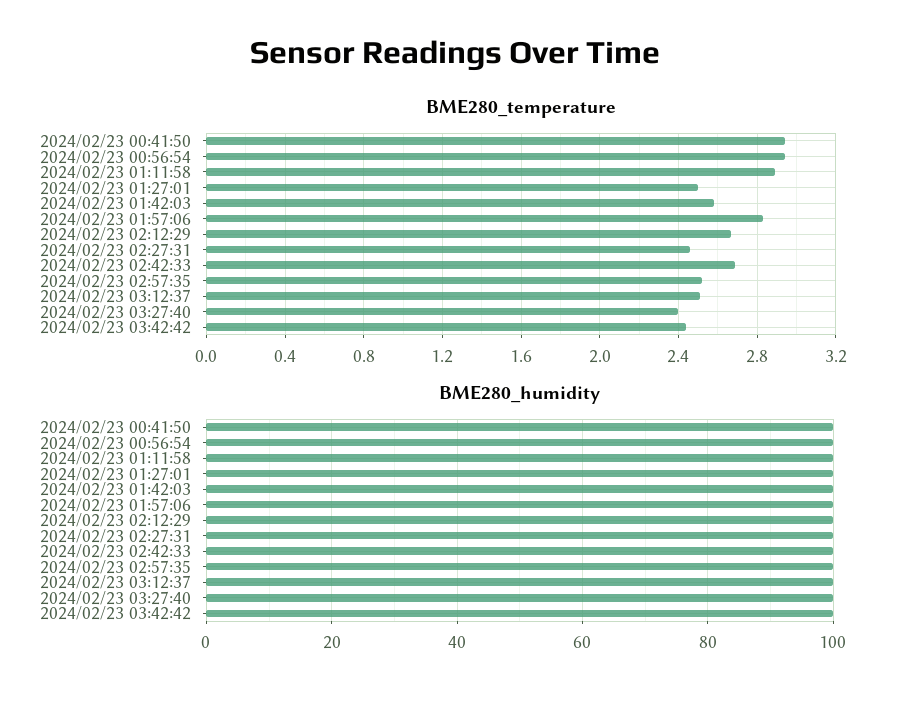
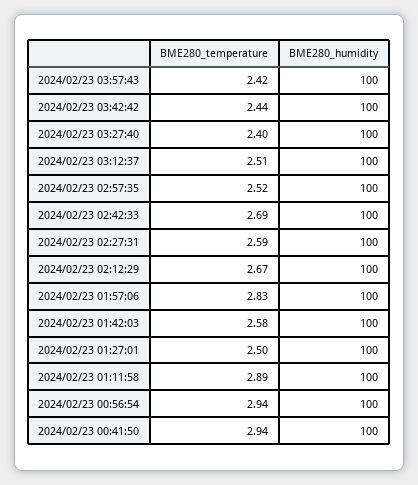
BME280_temperature, 2024/02/23 02:27:31: 2.45 -> 2.59
BME280_temperature, 2024/02/23 03:57:43: none -> 2.42
BME280_humidity, 2024/02/23 03:57:43: none -> 100

